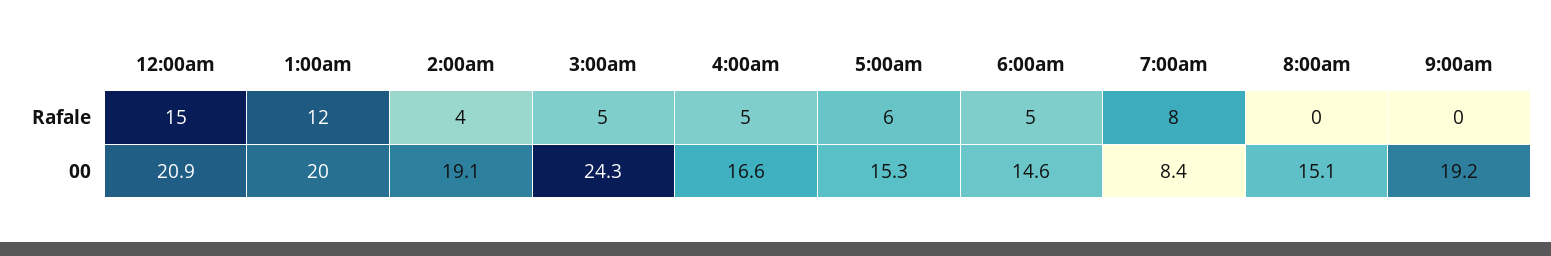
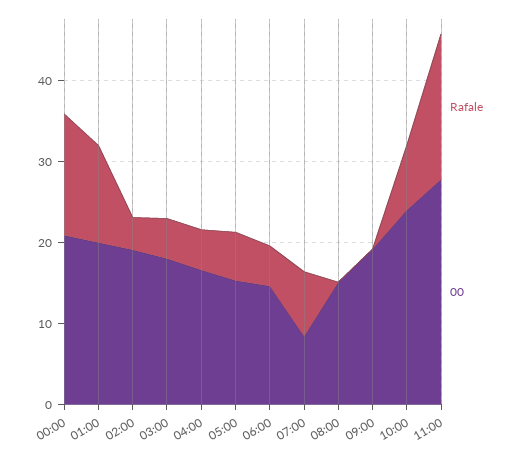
00, 3:00am: 24.3 -> 18
Rafale, 10:00: none -> 8
00, 10:00: none -> 24
Rafale, 11:00: none -> 18
00, 11:00: none -> 28

